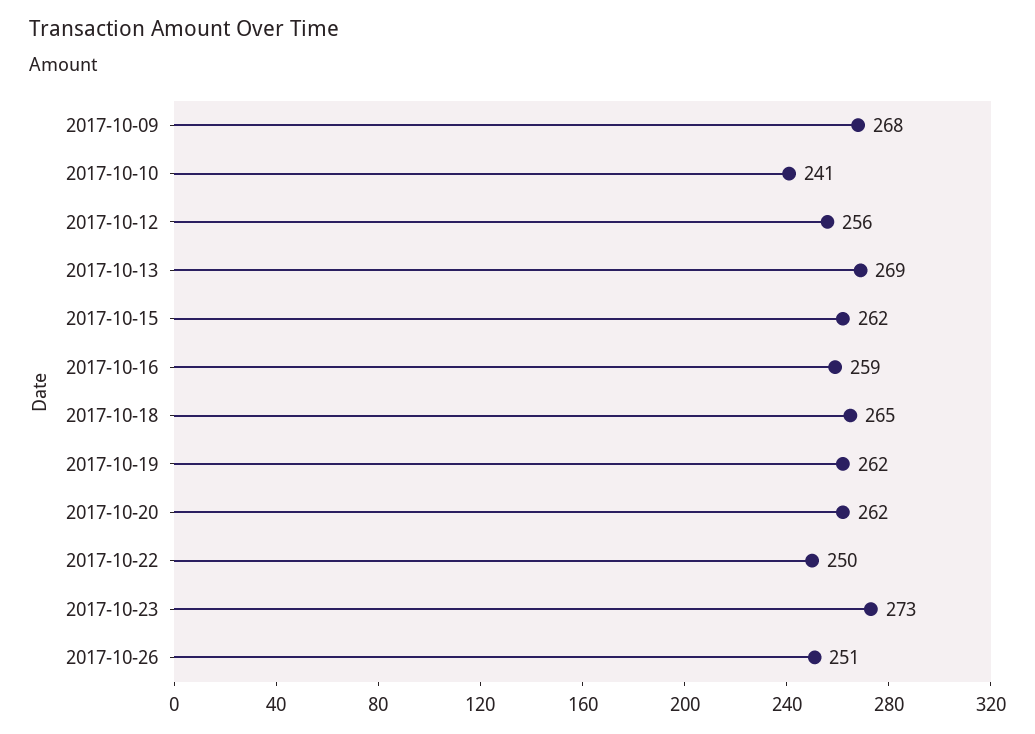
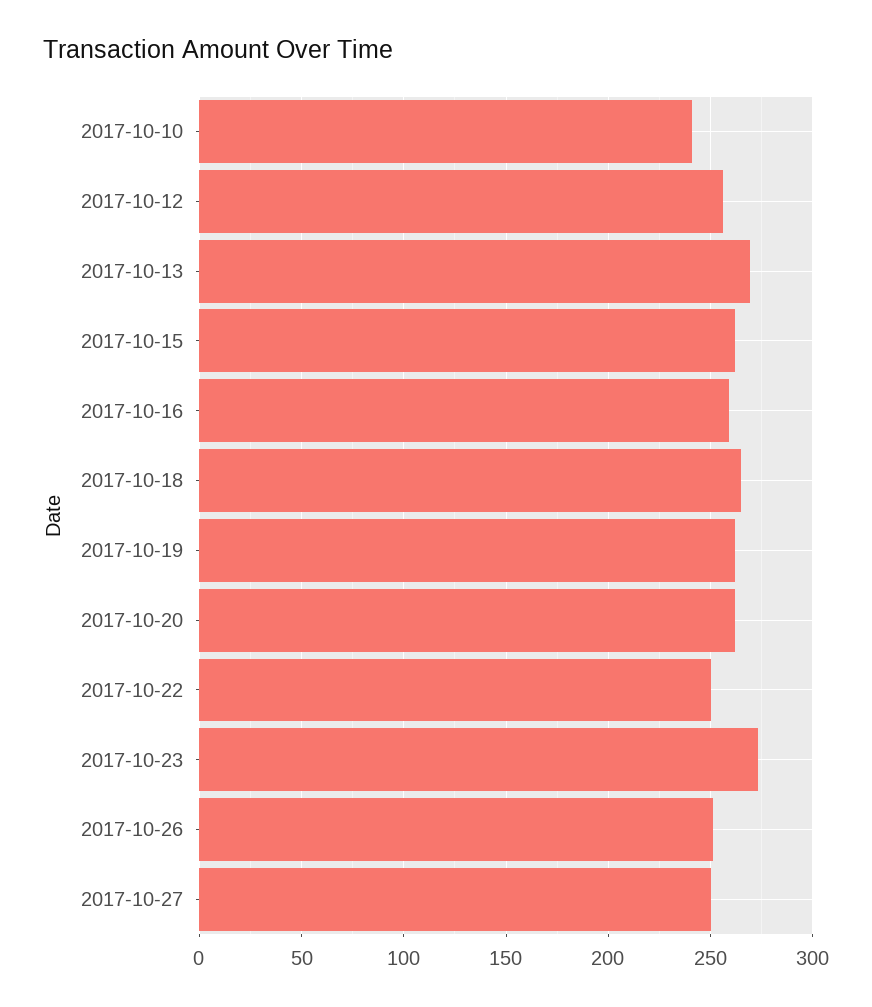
2017-10-09: 268 -> none
2017-10-27: none -> 250

